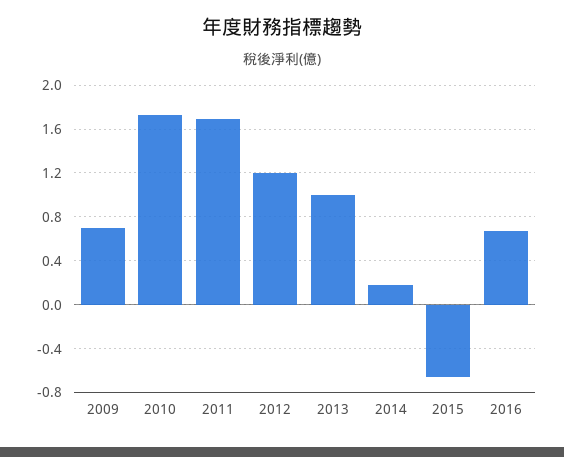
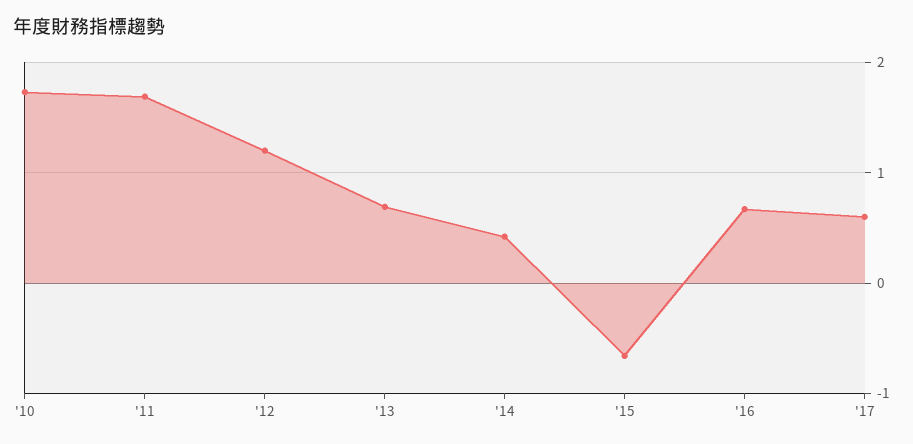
2009: 0.7 -> none
2013: 1 -> 0.7
2014: 0.2 -> 0.4
'17: none -> 0.6

